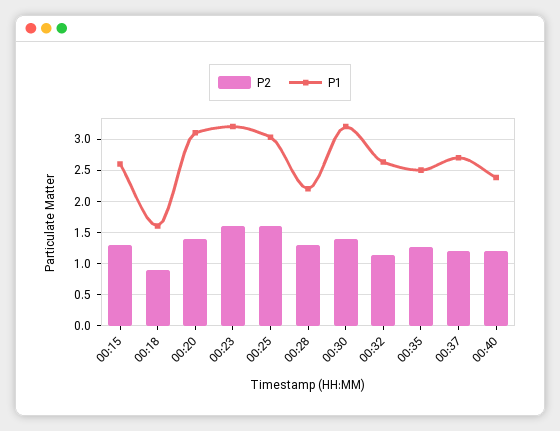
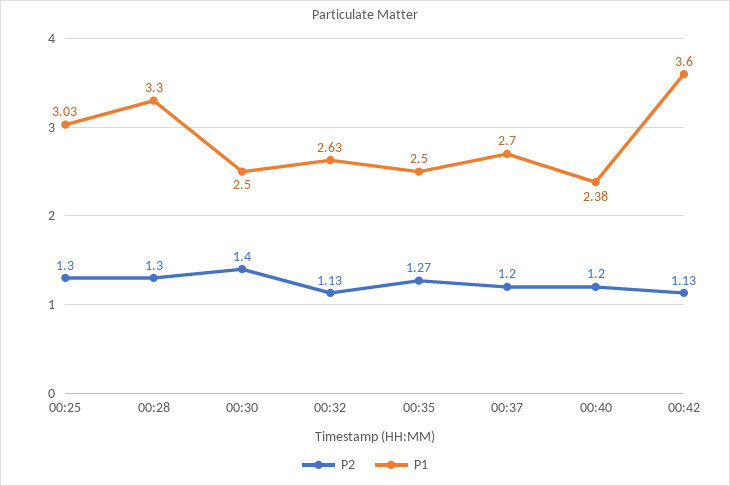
P2, 00:15: 1.3 -> none
P1, 00:15: 2.6 -> none
P2, 00:18: 0.9 -> none
P1, 00:18: 1.6 -> none
P2, 00:20: 1.4 -> none
P1, 00:20: 3.1 -> none
P2, 00:23: 1.6 -> none
P1, 00:23: 3.2 -> none
P2, 00:25: 1.6 -> 1.3
P1, 00:28: 2.2 -> 3.3
P1, 00:30: 3.2 -> 2.5
P2, 00:42: none -> 1.13
P1, 00:42: none -> 3.6

